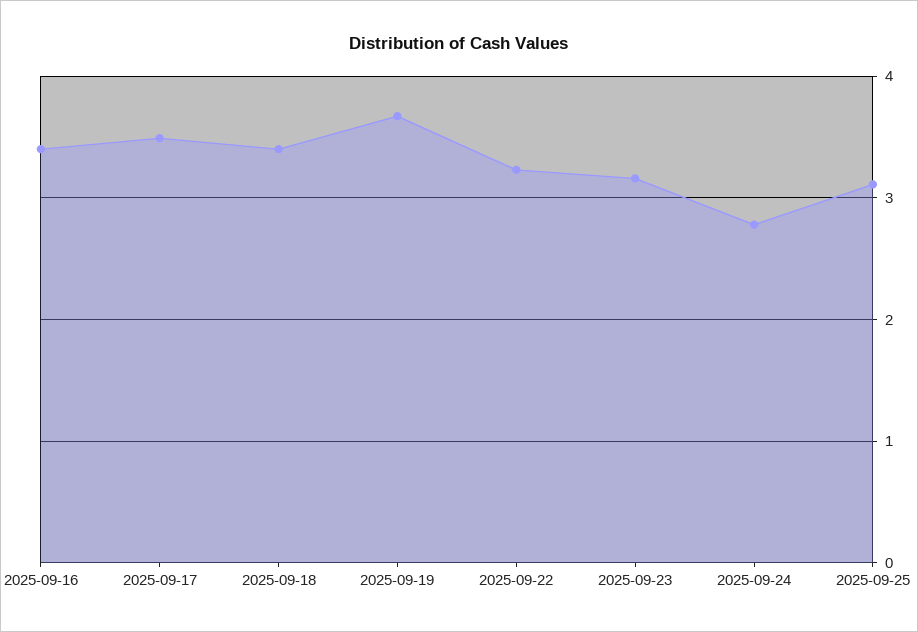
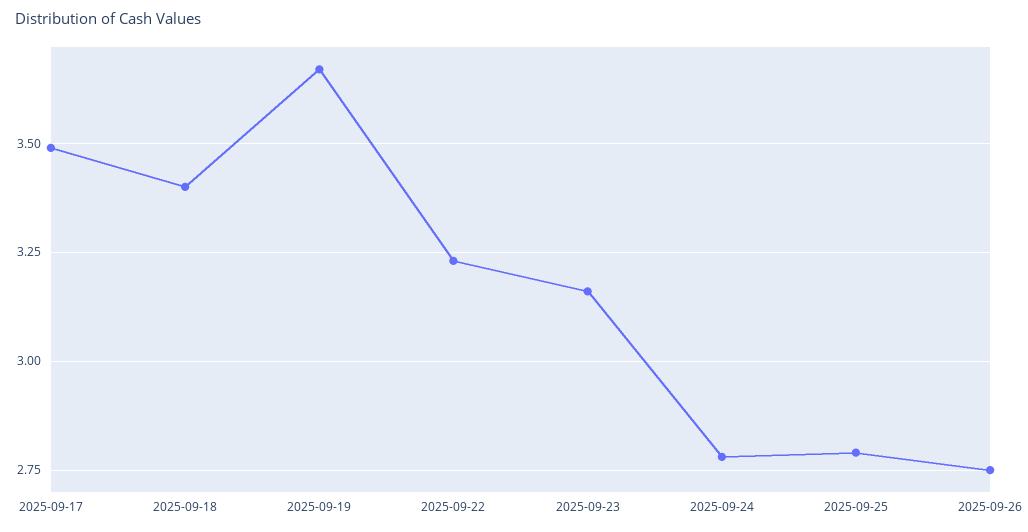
2025-09-16: 3.4 -> none
2025-09-25: 3.1 -> 2.8
2025-09-26: none -> 2.75

